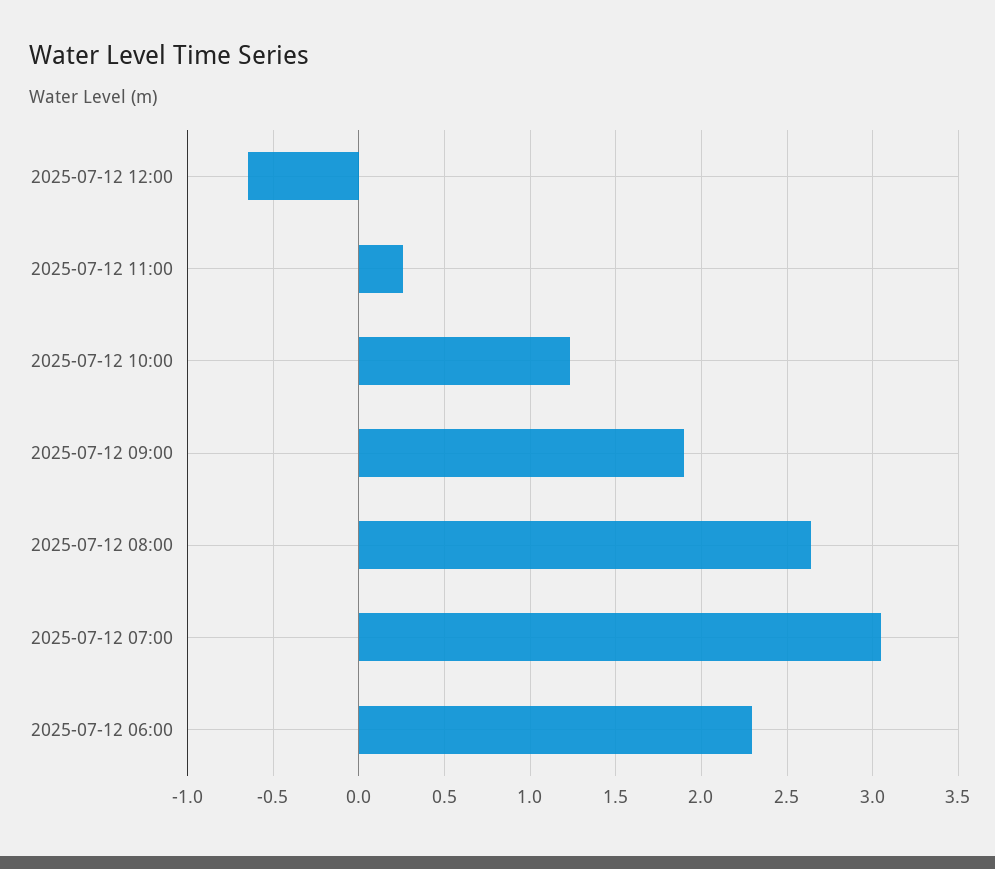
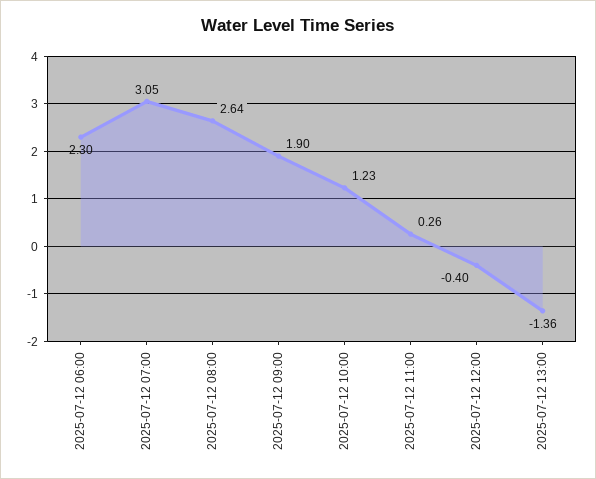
2025-07-12 12:00: -0.65 -> -0.4
2025-07-12 13:00: none -> -1.36

